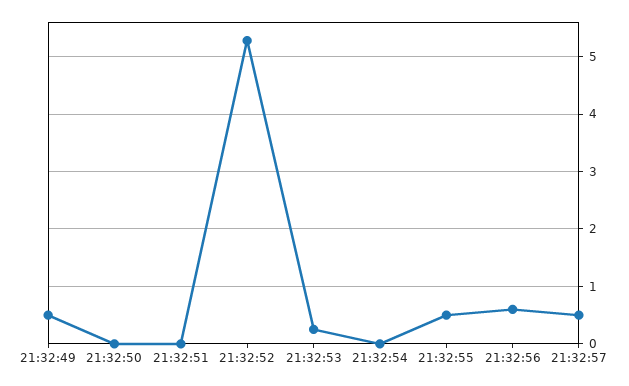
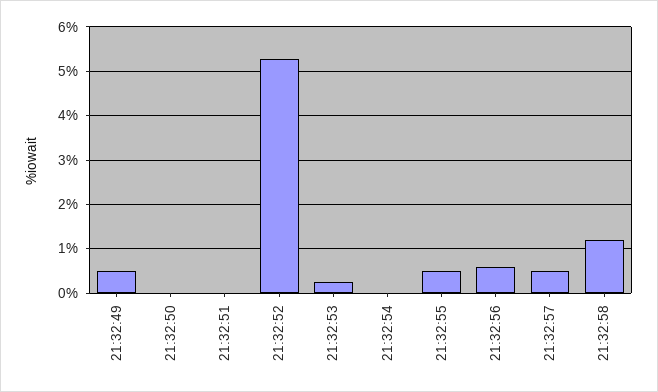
21:32:58: none -> 1.2

